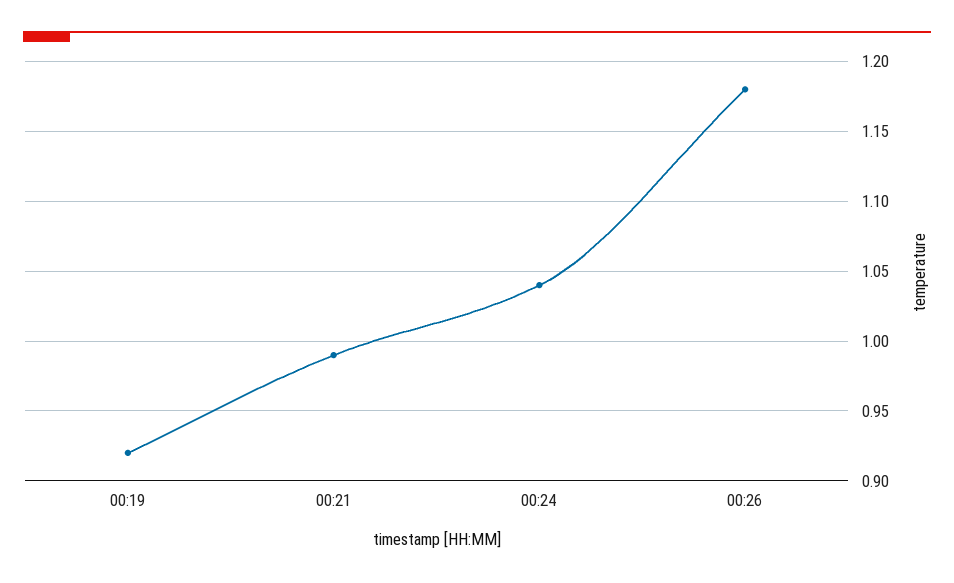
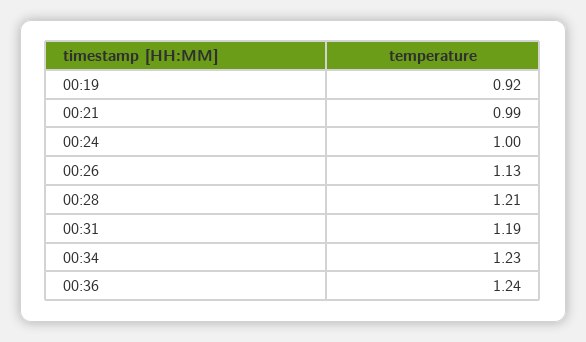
00:24: 1.04 -> 1
00:26: 1.18 -> 1.13
00:28: none -> 1.21
00:31: none -> 1.19
00:34: none -> 1.23
00:36: none -> 1.24

